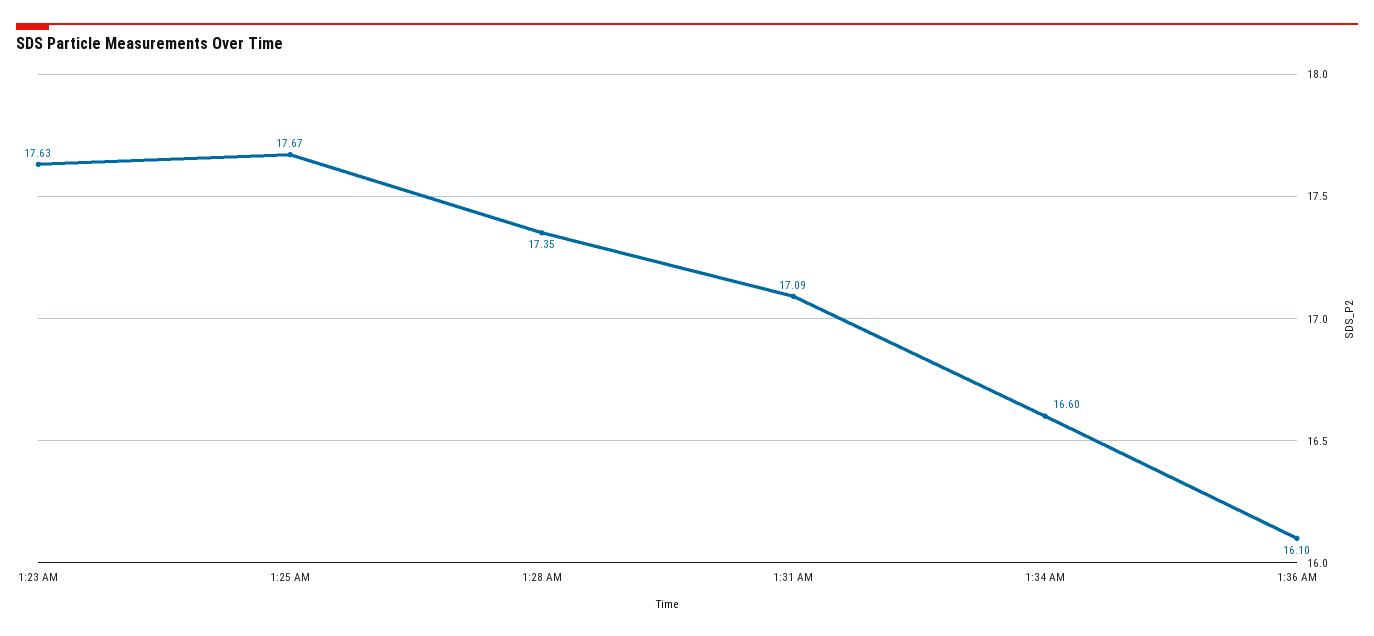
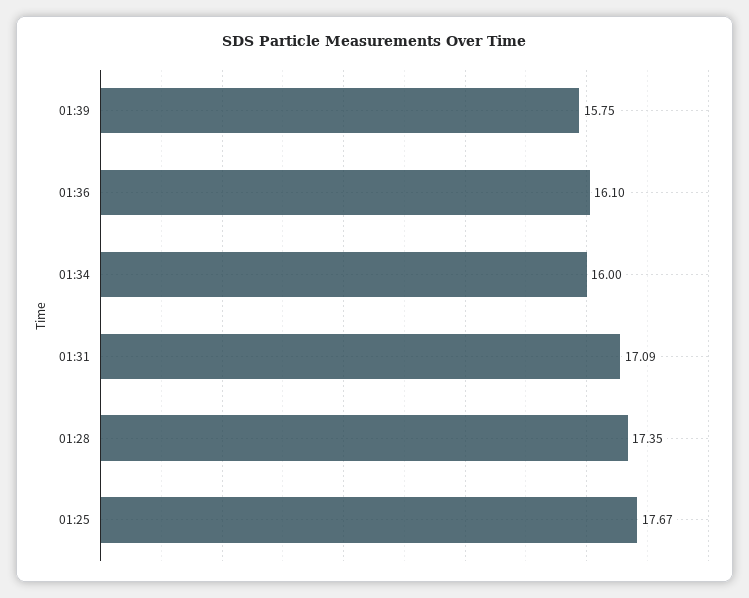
1:23 AM: 17.63 -> none
1:34 AM: 16.6 -> 16
01:39: none -> 15.75

